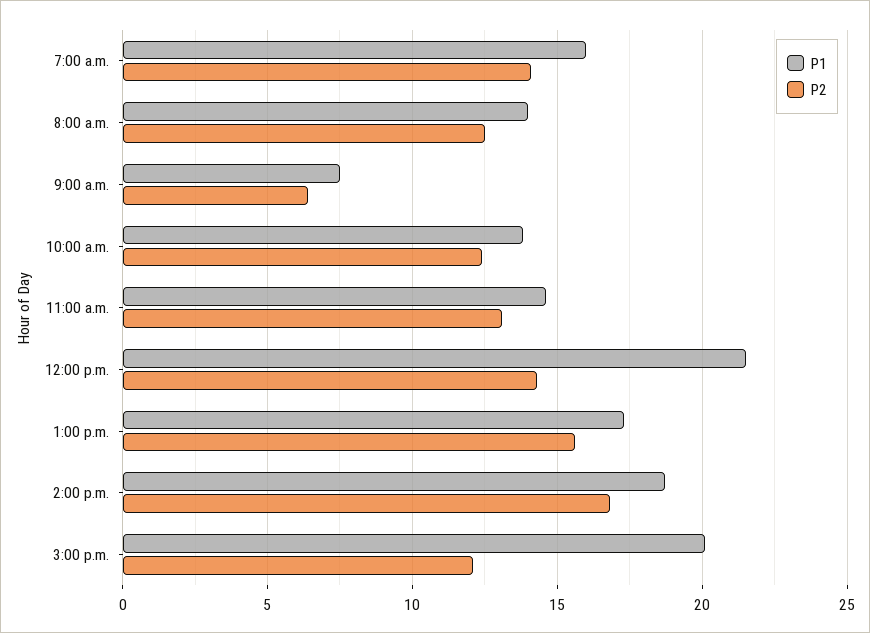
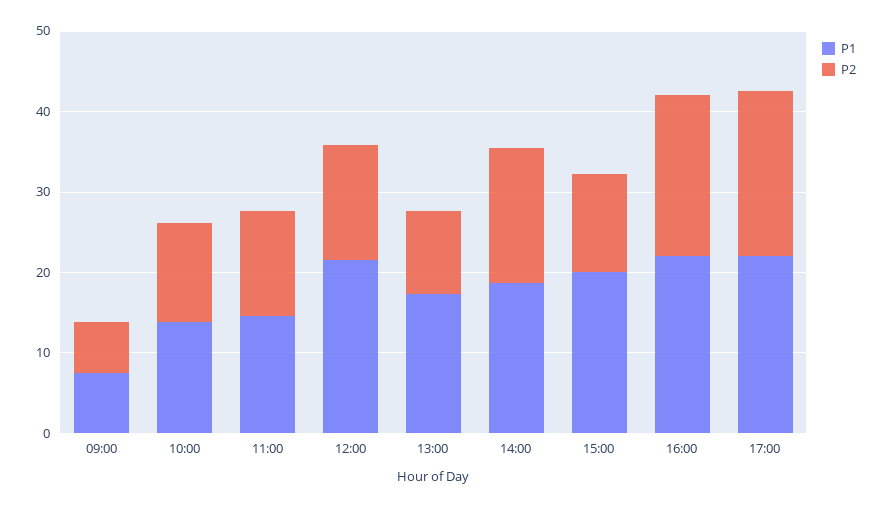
P1, 7:00 a.m.: 16 -> none
P2, 7:00 a.m.: 14 -> none
P1, 8:00 a.m.: 14 -> none
P2, 8:00 a.m.: 12.5 -> none
P2, 1:00 p.m.: 15.5 -> 10
P1, 16:00: none -> 22
P2, 16:00: none -> 20
P1, 17:00: none -> 22
P2, 17:00: none -> 20

